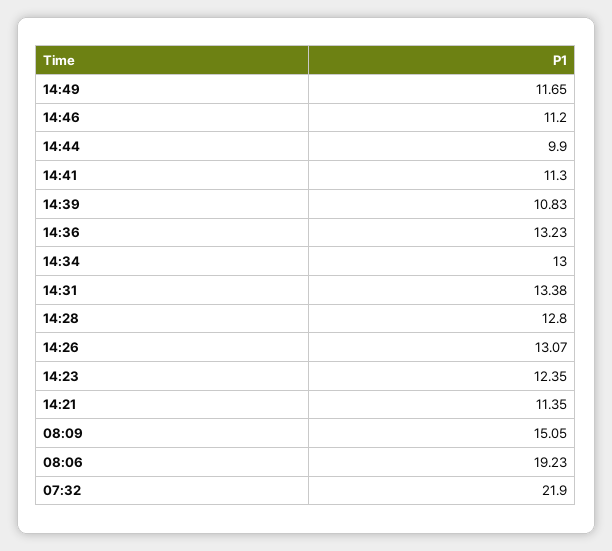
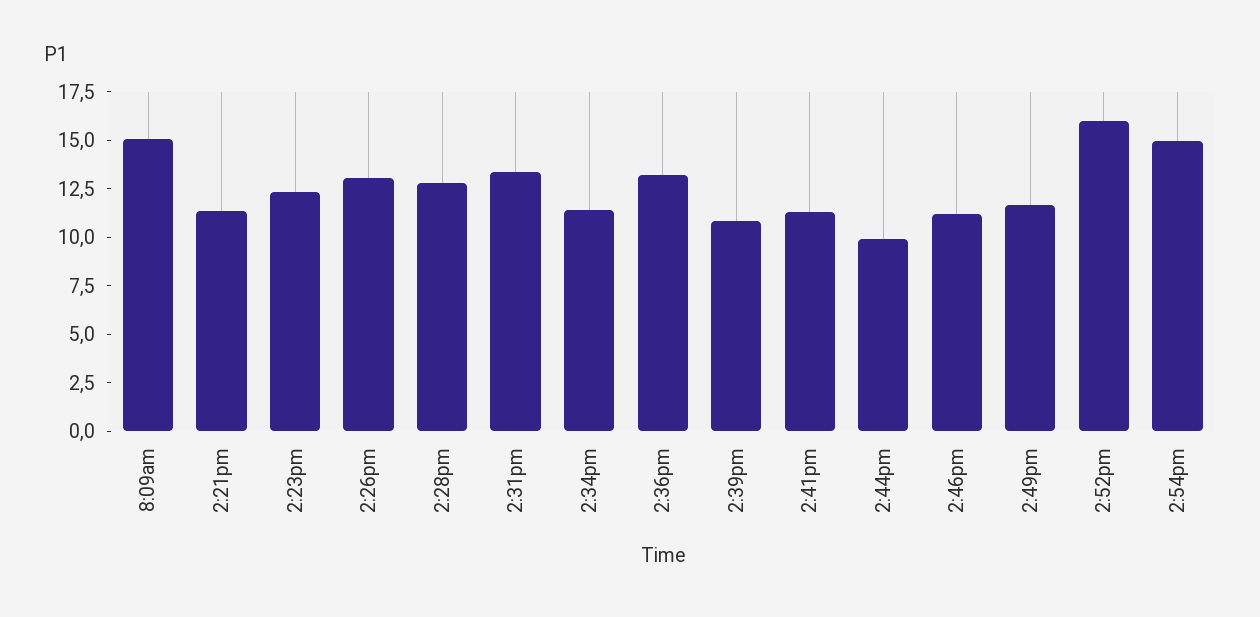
14:34: 13 -> 11.5
08:06: 19.23 -> none
07:32: 21.9 -> none
2:52pm: none -> 16
2:54pm: none -> 15

